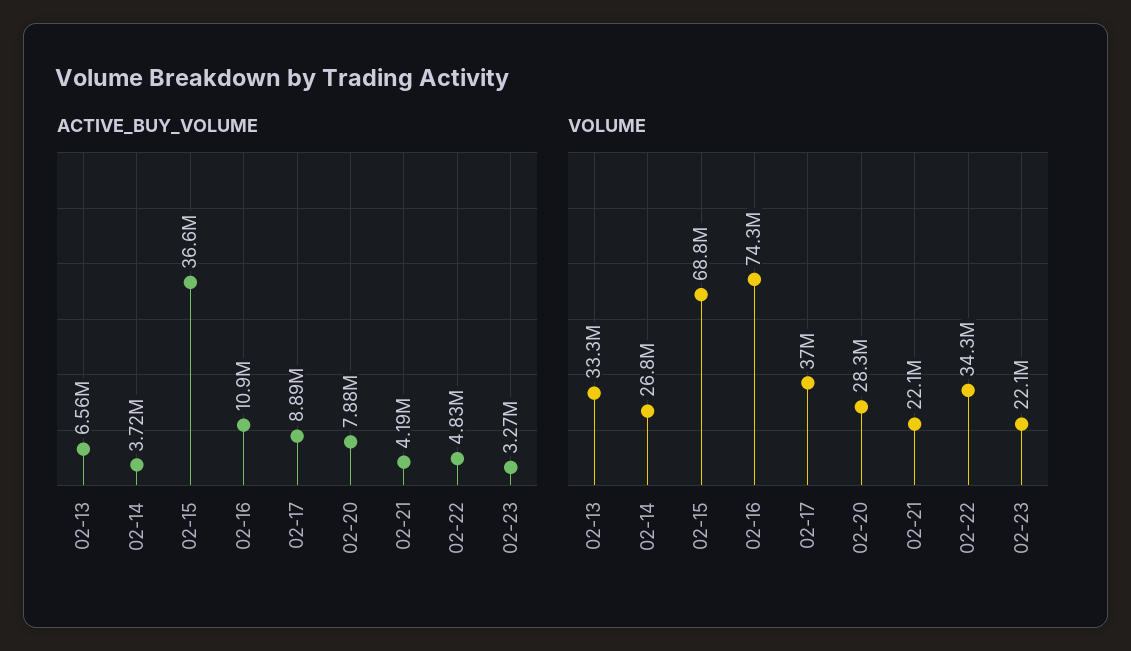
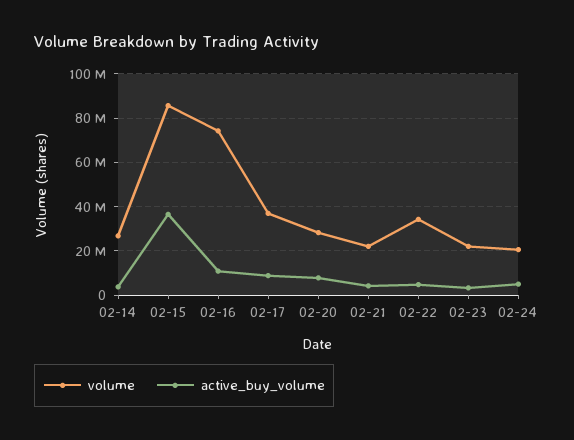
ACTIVE_BUY_VOLUME, 02-13: 6560000 -> none
VOLUME, 02-13: 33300000 -> none
VOLUME, 02-15: 68800000 -> 85000000
VOLUME, 02-24: none -> 20000000
ACTIVE_BUY_VOLUME, 02-24: none -> 5000000

